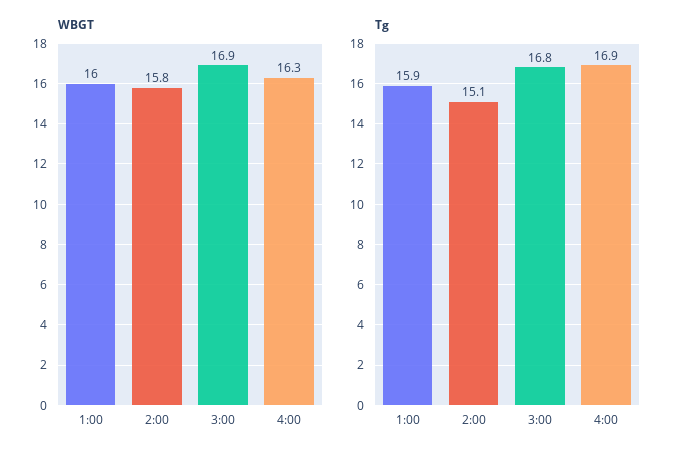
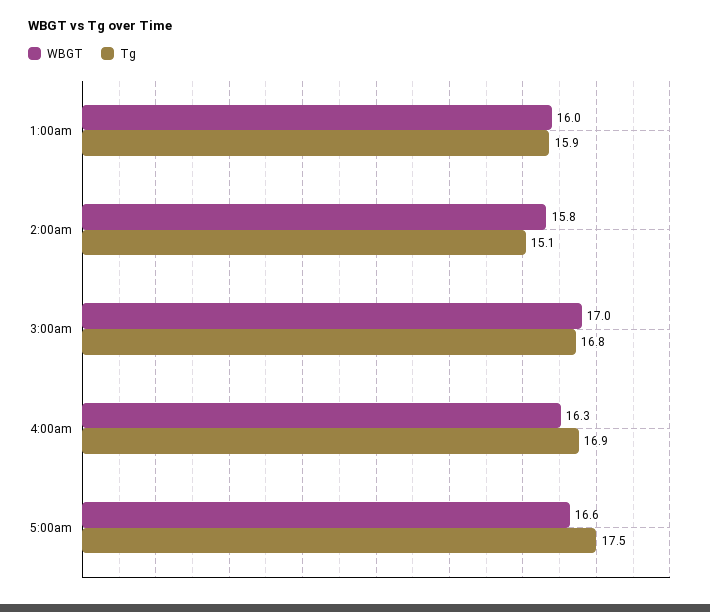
WBGT, 3:00: 16.9 -> 17
WBGT, 5:00am: none -> 16.6
Tg, 5:00am: none -> 17.5

